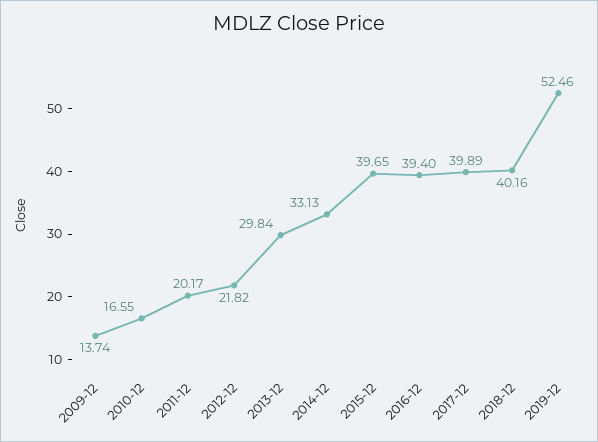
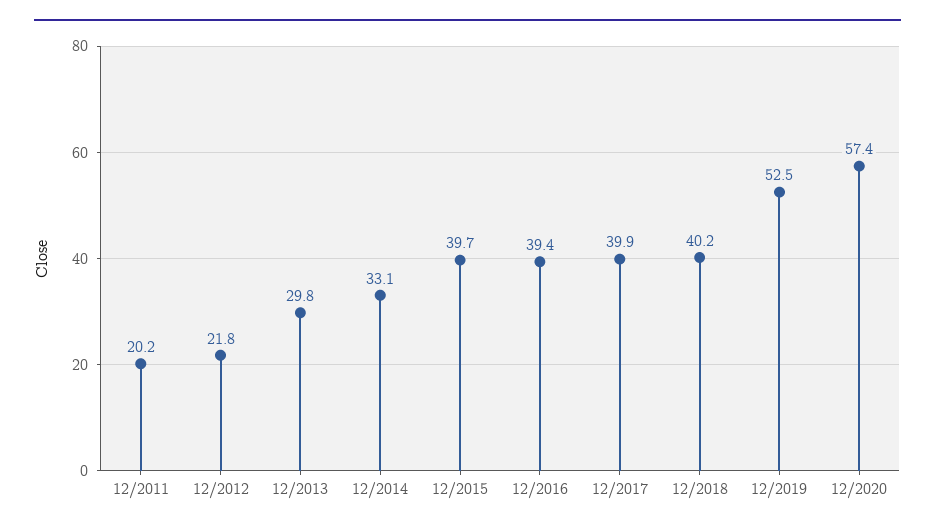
2009-12: 13.74 -> none
2010-12: 16.55 -> none
12/2020: none -> 57.4

